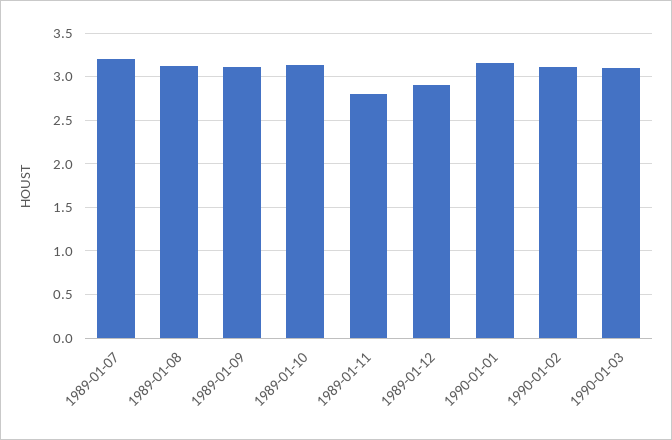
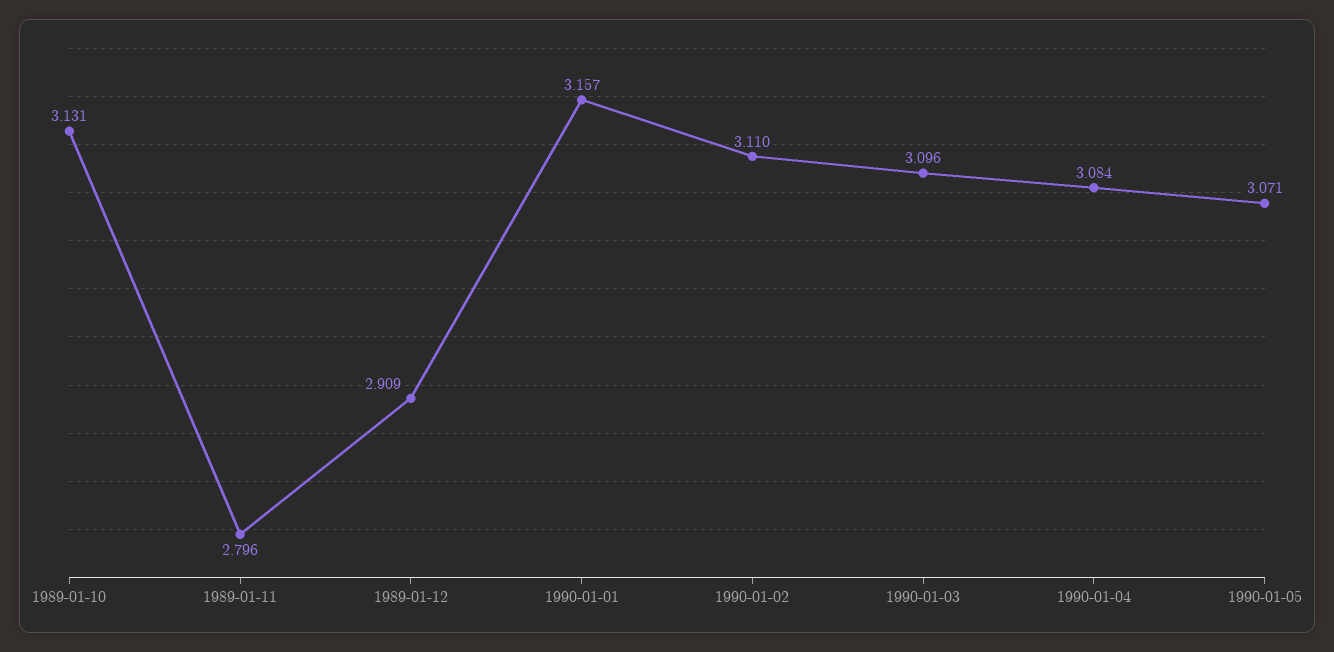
1989-01-07: 3.2 -> none
1989-01-08: 3.1 -> none
1989-01-09: 3.1 -> none
1990-01-04: none -> 3.084
1990-01-05: none -> 3.071

